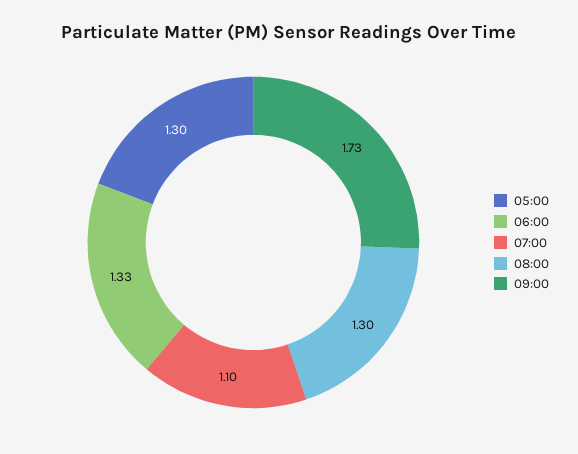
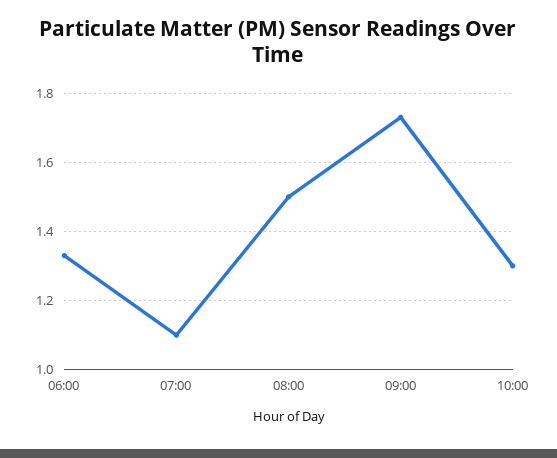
05:00: 1.3 -> none
08:00: 1.3 -> 1.5
10:00: none -> 1.3

